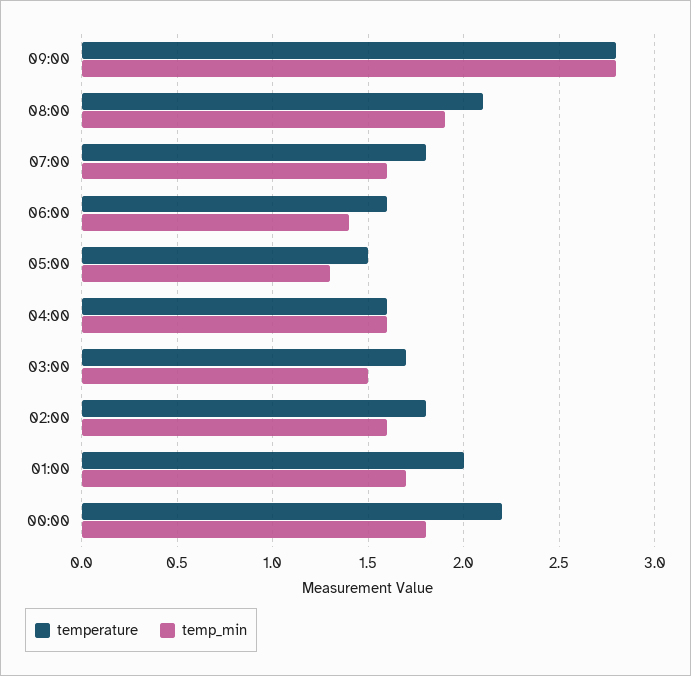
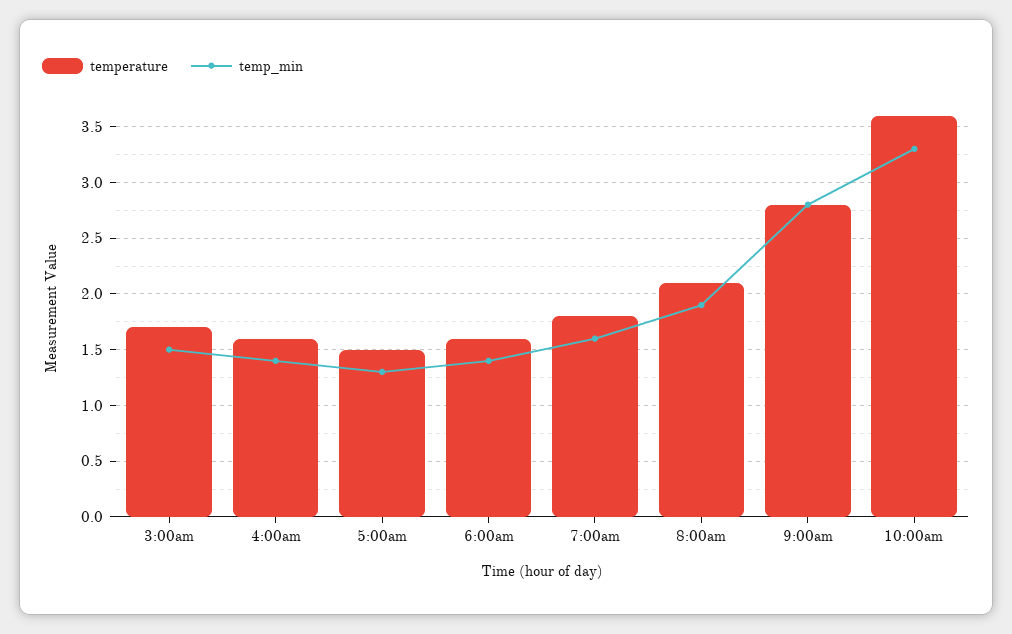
temp_min, 04:00: 1.6 -> 1.4
temperature, 02:00: 1.8 -> none
temp_min, 02:00: 1.6 -> none
temperature, 01:00: 2 -> none
temp_min, 01:00: 1.7 -> none
temperature, 00:00: 2.2 -> none
temp_min, 00:00: 1.8 -> none
temperature, 10:00am: none -> 3.6
temp_min, 10:00am: none -> 3.3

